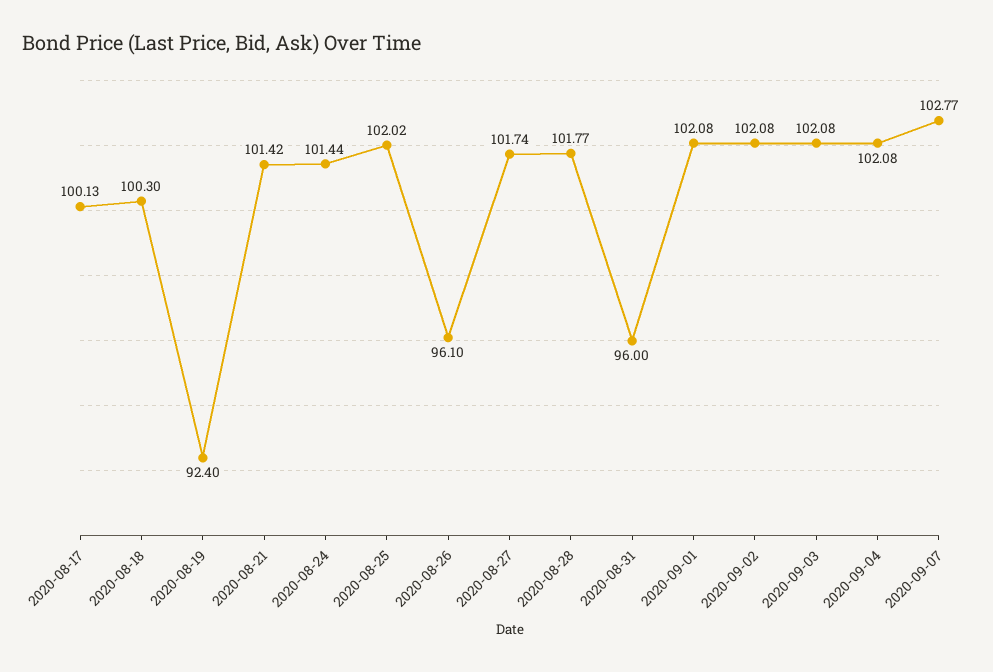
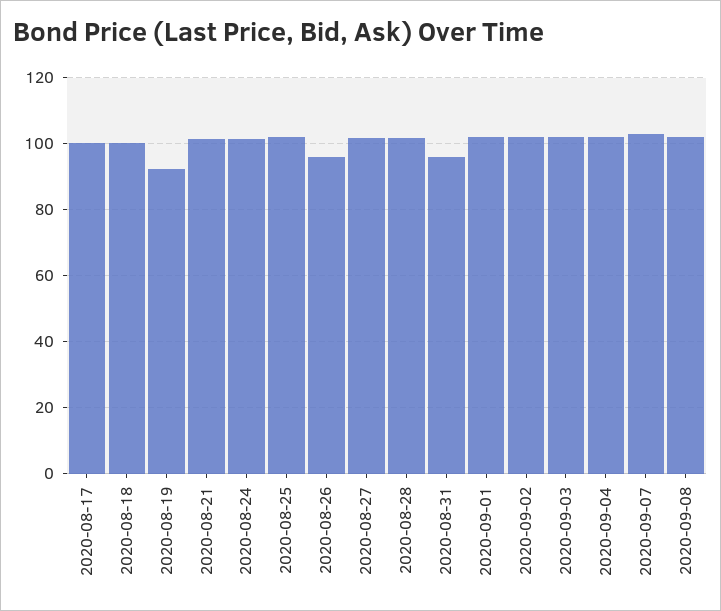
2020-09-08: none -> 102

